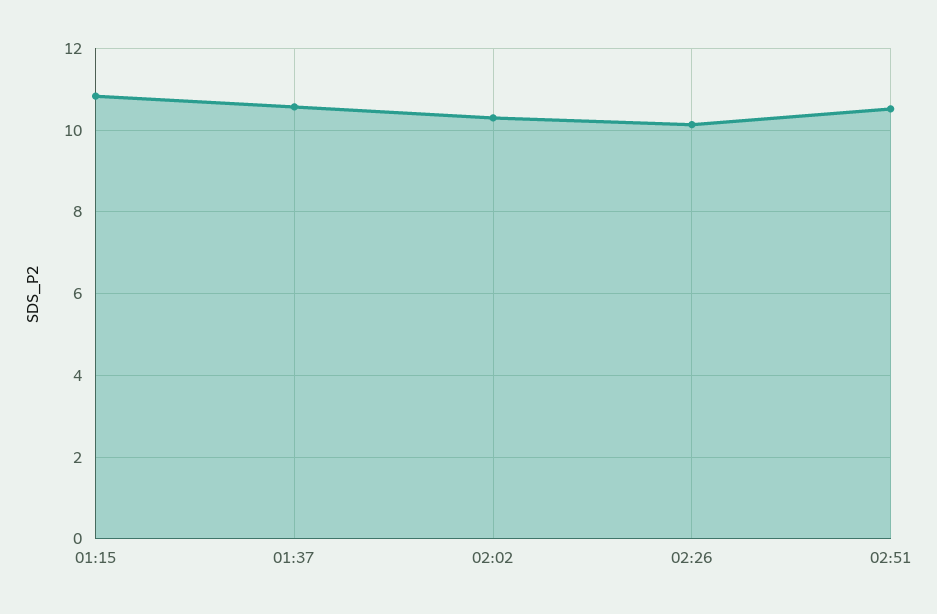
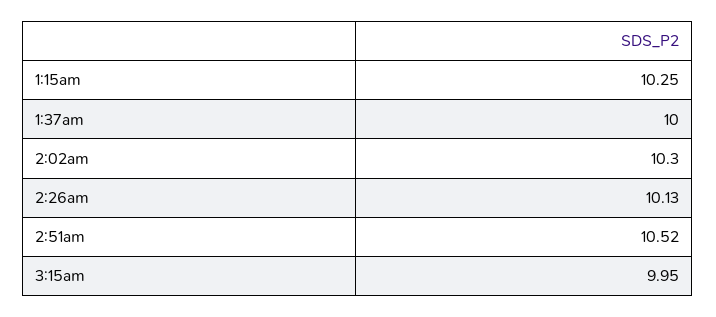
01:15: 10.8 -> 10.25
01:37: 10.6 -> 10
3:15am: none -> 9.95

